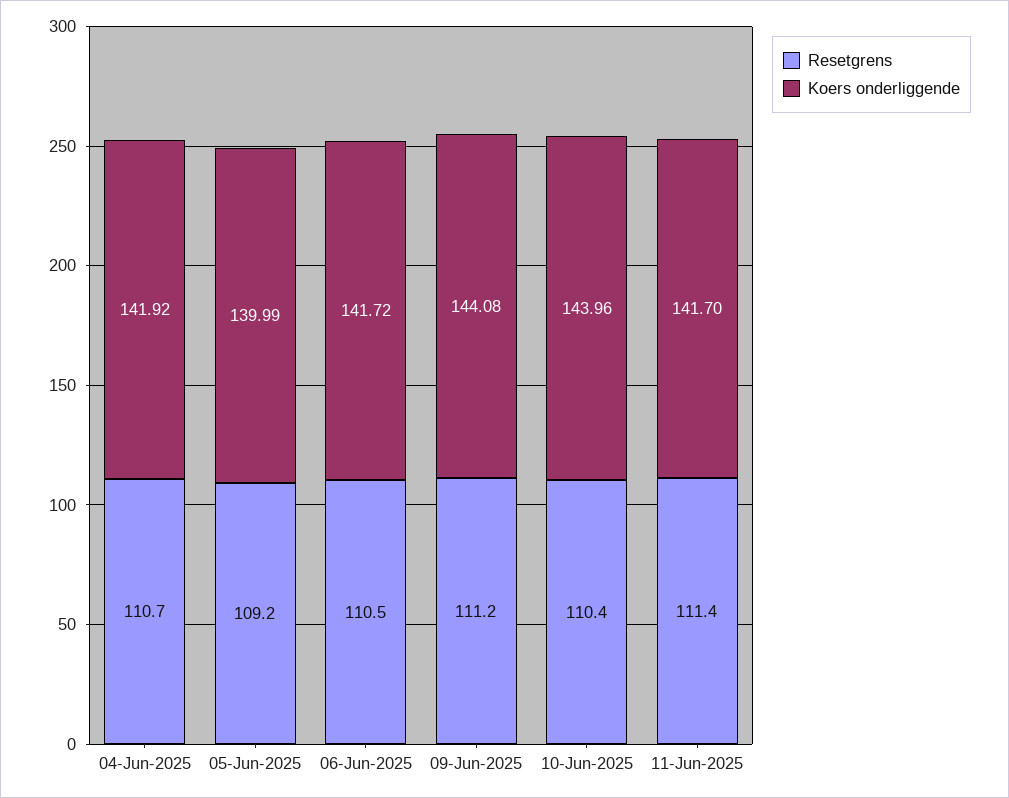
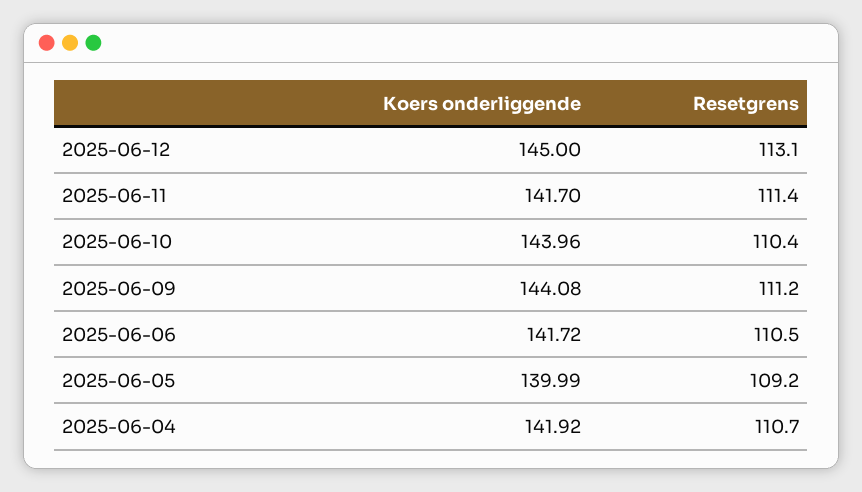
Koers onderliggende, 2025-06-12: none -> 145
Resetgrens, 2025-06-12: none -> 113.1

